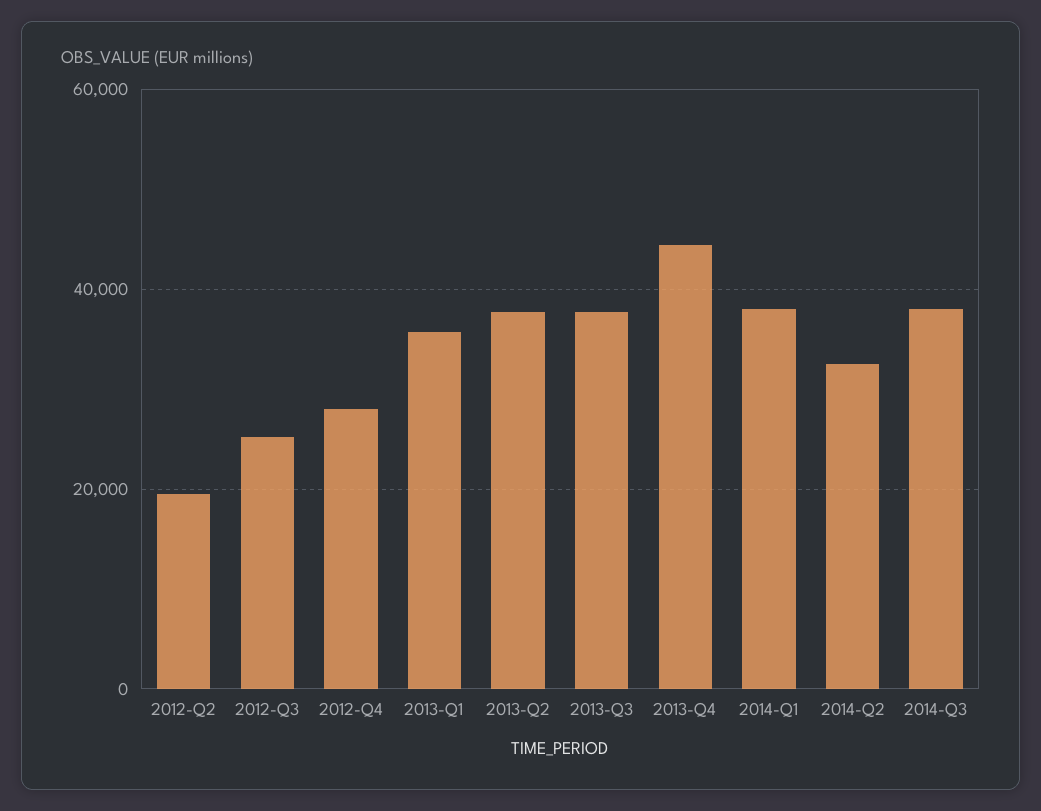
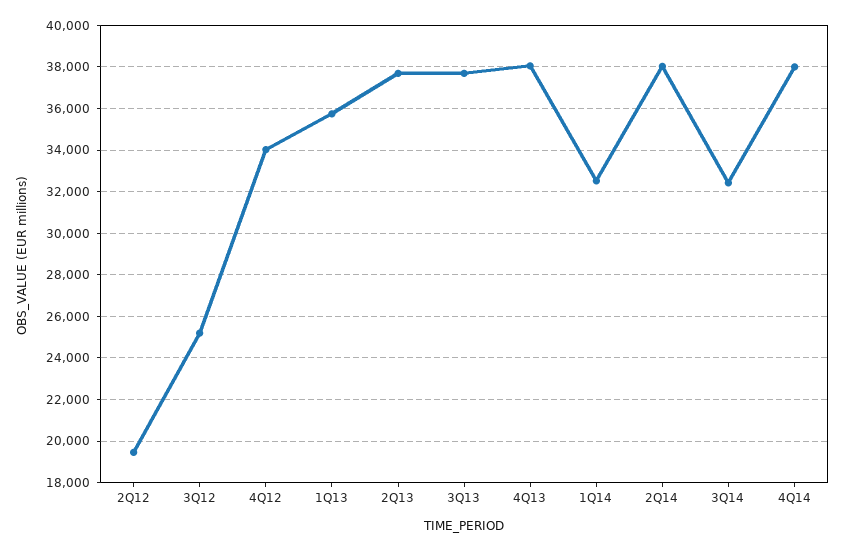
2012-Q4: 28000 -> 34000
2013-Q4: 44000 -> 38000
2014-Q1: 38000 -> 32500
2014-Q2: 32000 -> 38000
2014-Q3: 38000 -> 32500
4Q14: none -> 38000

